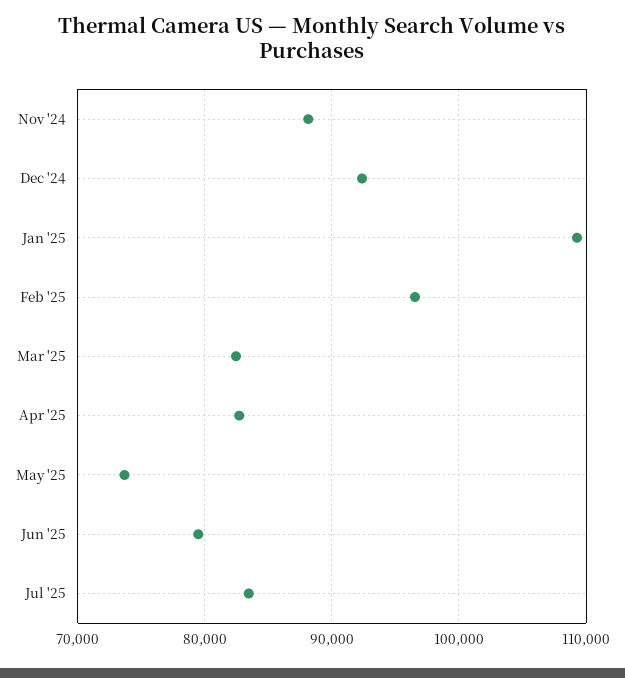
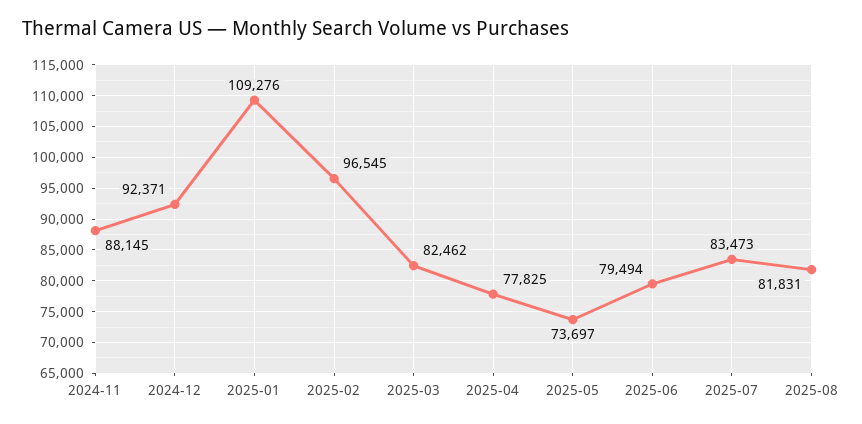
Apr '25: 83000 -> 77825
2025-08: none -> 81831

